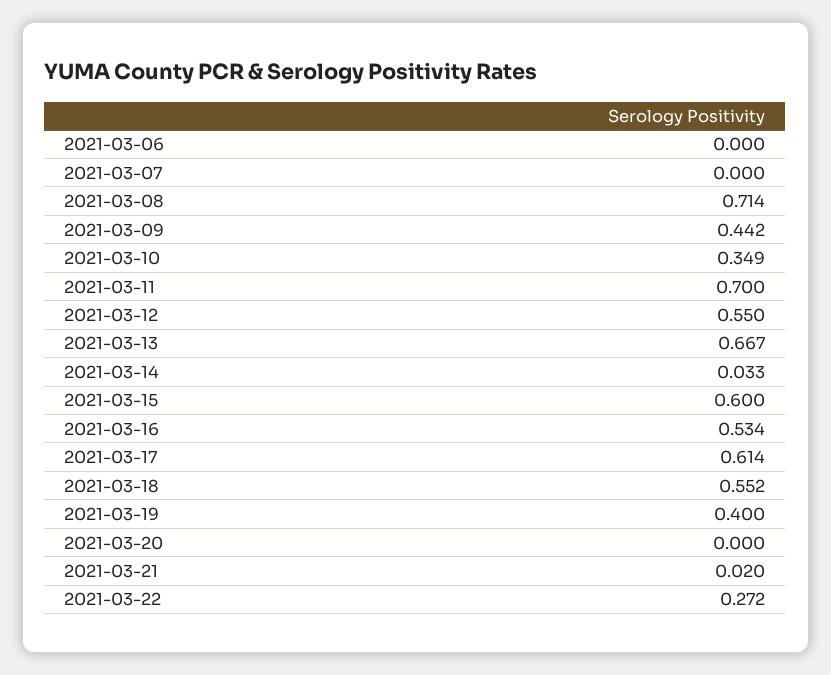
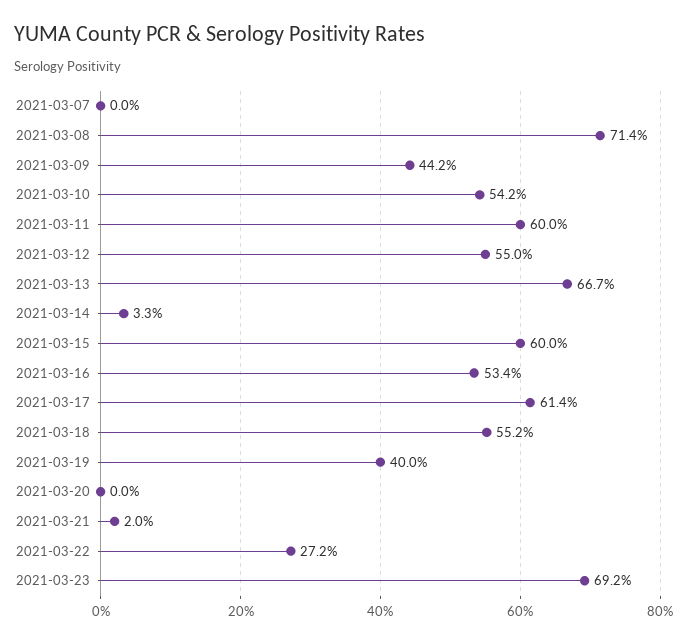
2021-03-06: 0 -> none
2021-03-10: 0.349 -> 0.542
2021-03-11: 0.7 -> 0.6
2021-03-23: none -> 0.692

